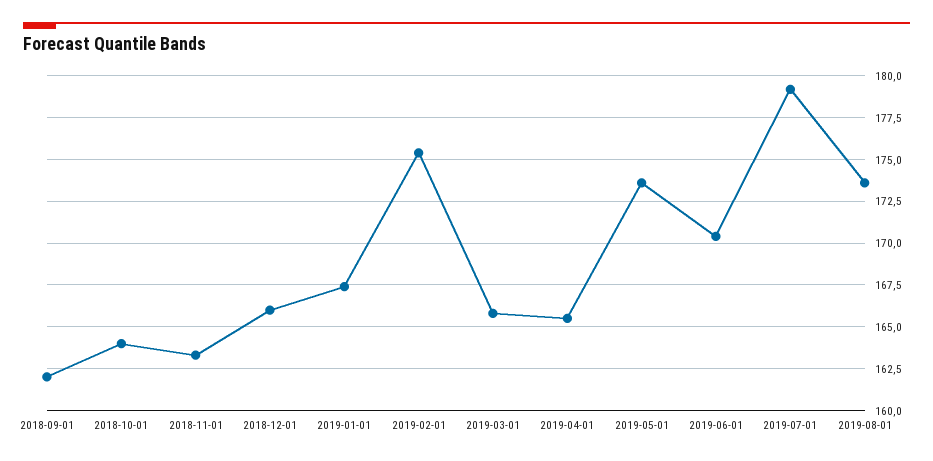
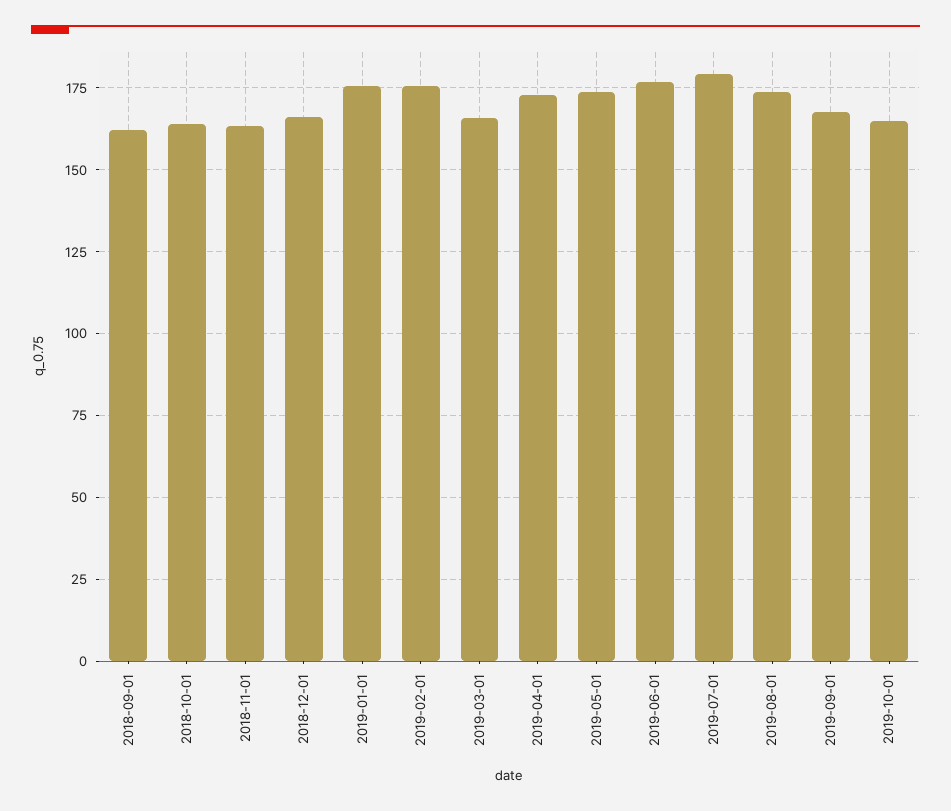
2019-01-01: 167.5 -> 175
2019-04-01: 165.5 -> 172.5
2019-06-01: 170.5 -> 177.5
2019-09-01: none -> 167.5
2019-10-01: none -> 165

